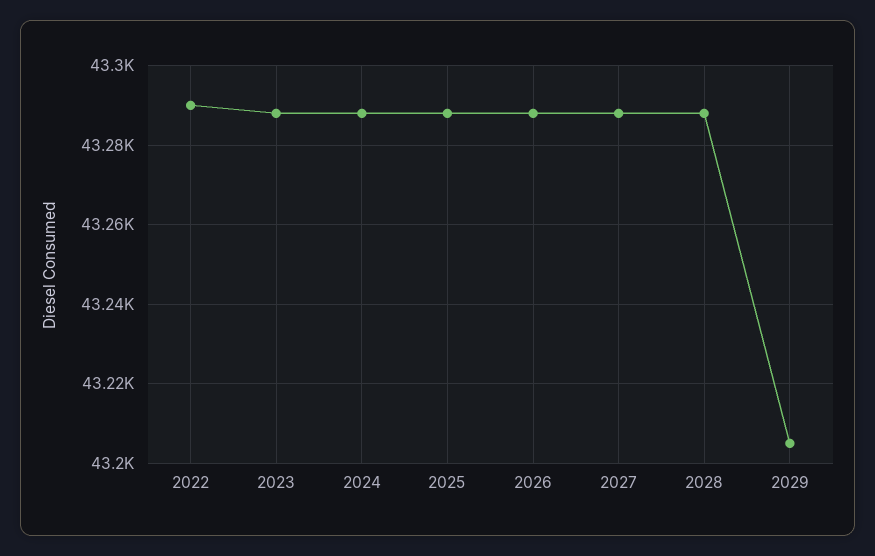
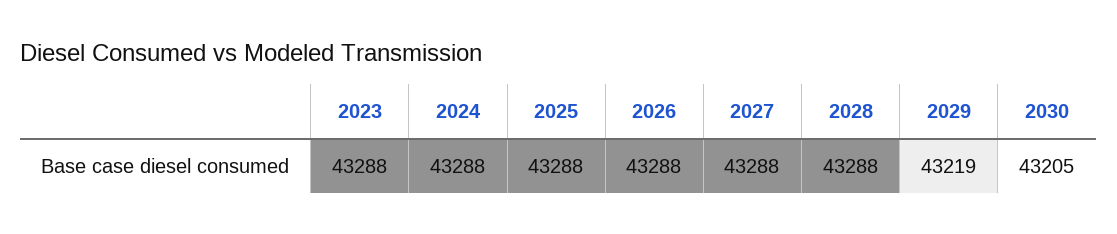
2022: 43290 -> none
2029: 43205 -> 43219
2030: none -> 43205

